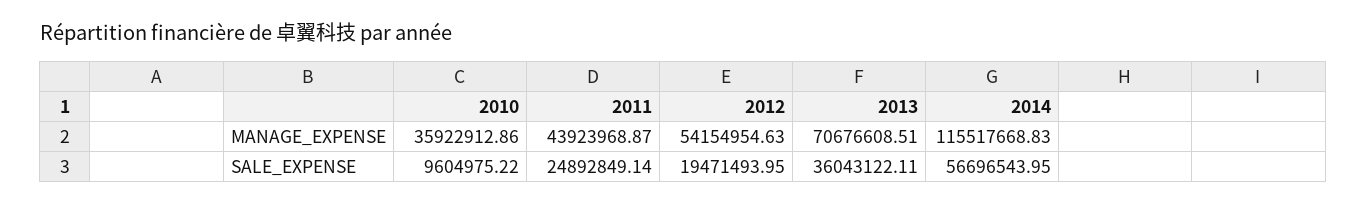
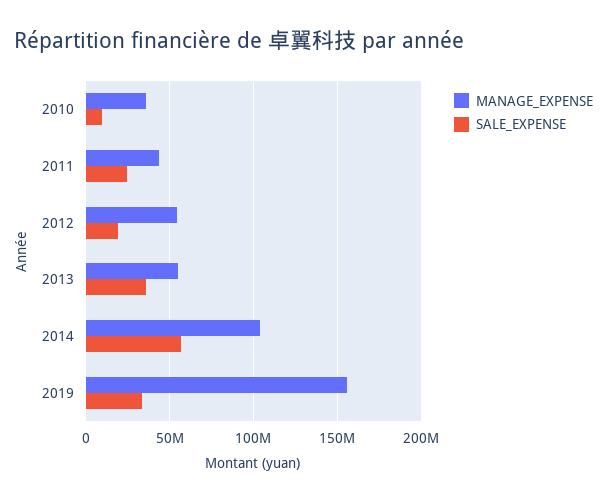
MANAGE_EXPENSE, 2013: 70676608.51 -> 55000000
MANAGE_EXPENSE, 2014: 115517668.83 -> 105000000
MANAGE_EXPENSE, 2019: none -> 155000000
SALE_EXPENSE, 2019: none -> 35000000

